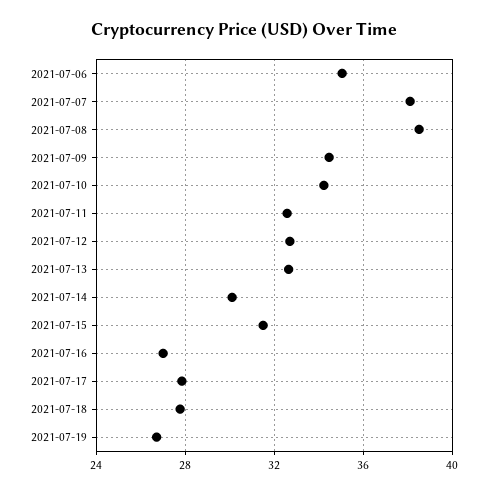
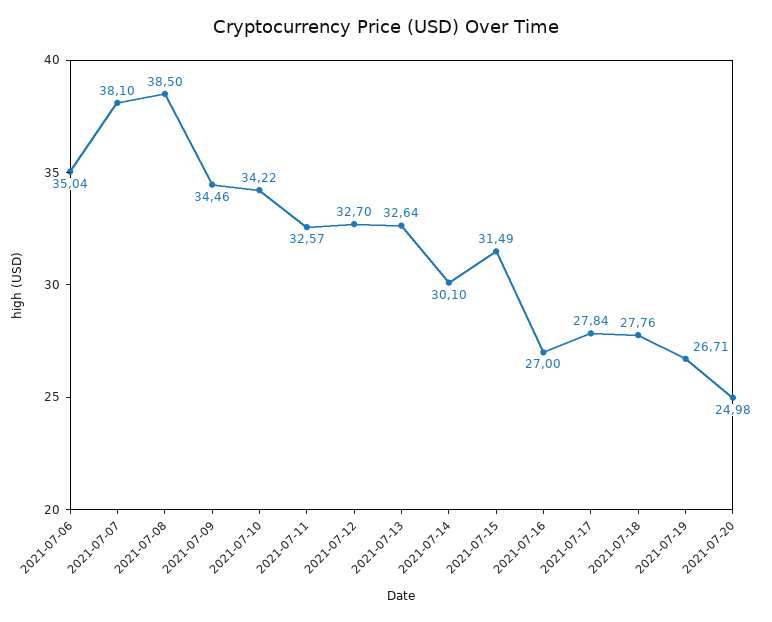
2021-07-20: none -> 24.98

